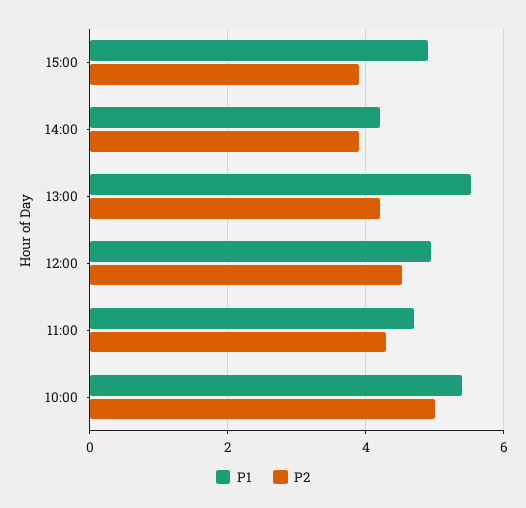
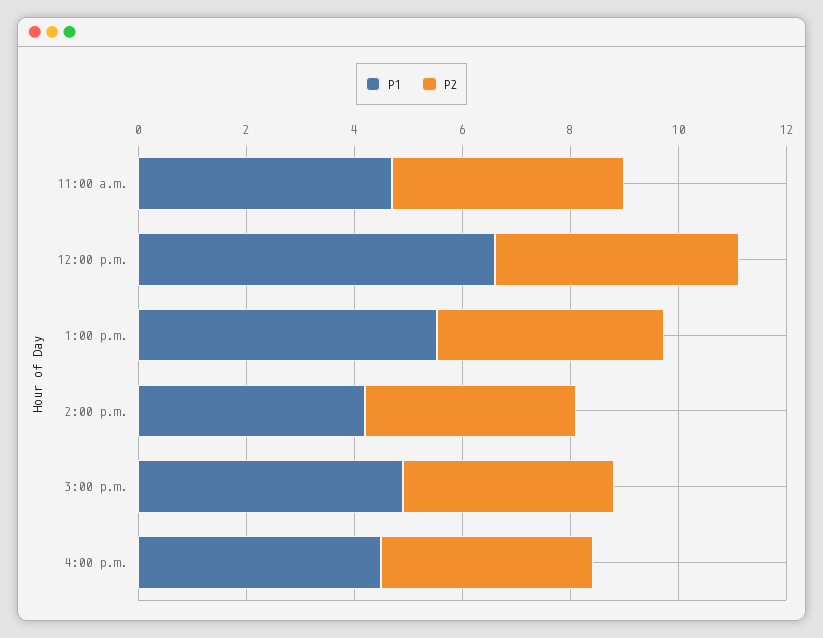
P1, 12:00: 5 -> 6.5
P1, 10:00: 5.4 -> none
P2, 10:00: 5 -> none
P1, 4:00 p.m.: none -> 4.5
P2, 4:00 p.m.: none -> 4

